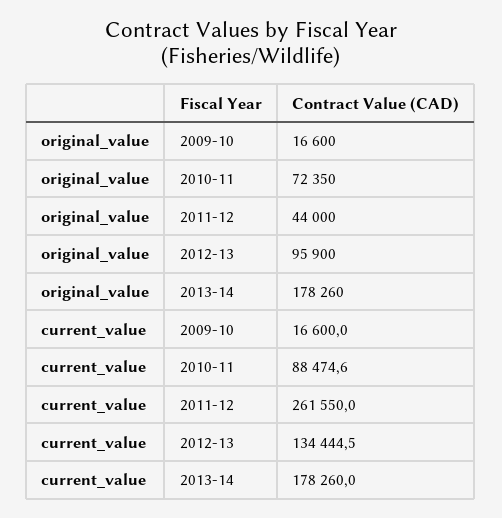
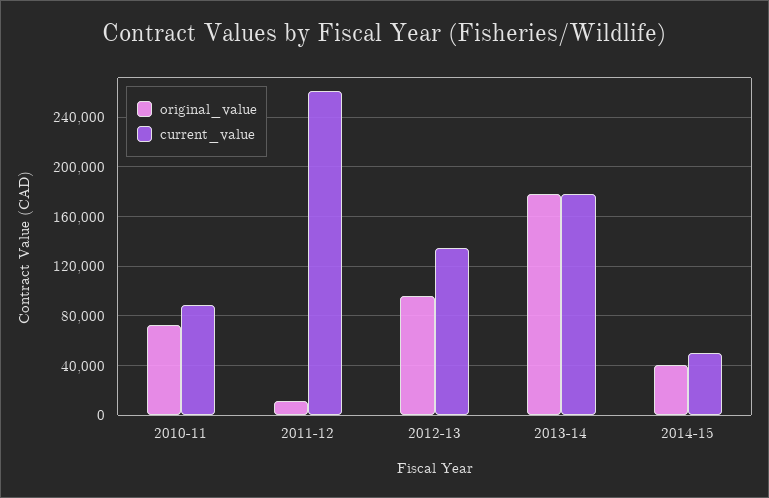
original_value, 2009-10: 16600 -> none
original_value, 2011-12: 44000 -> 10000
current_value, 2009-10: 16600 -> none
original_value, 2014-15: none -> 40000
current_value, 2014-15: none -> 50000

